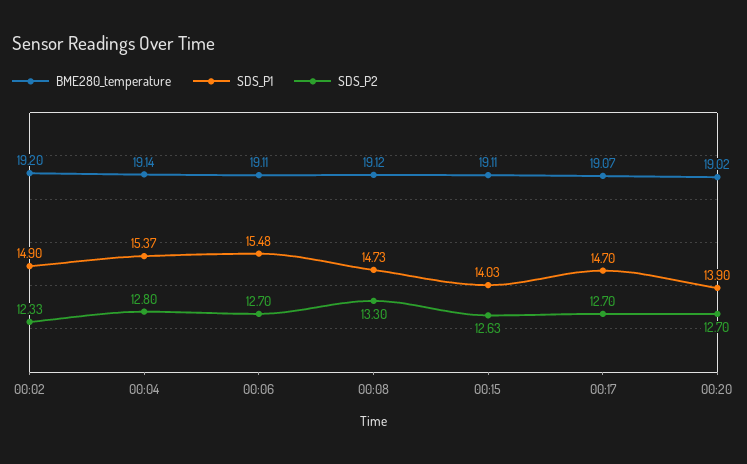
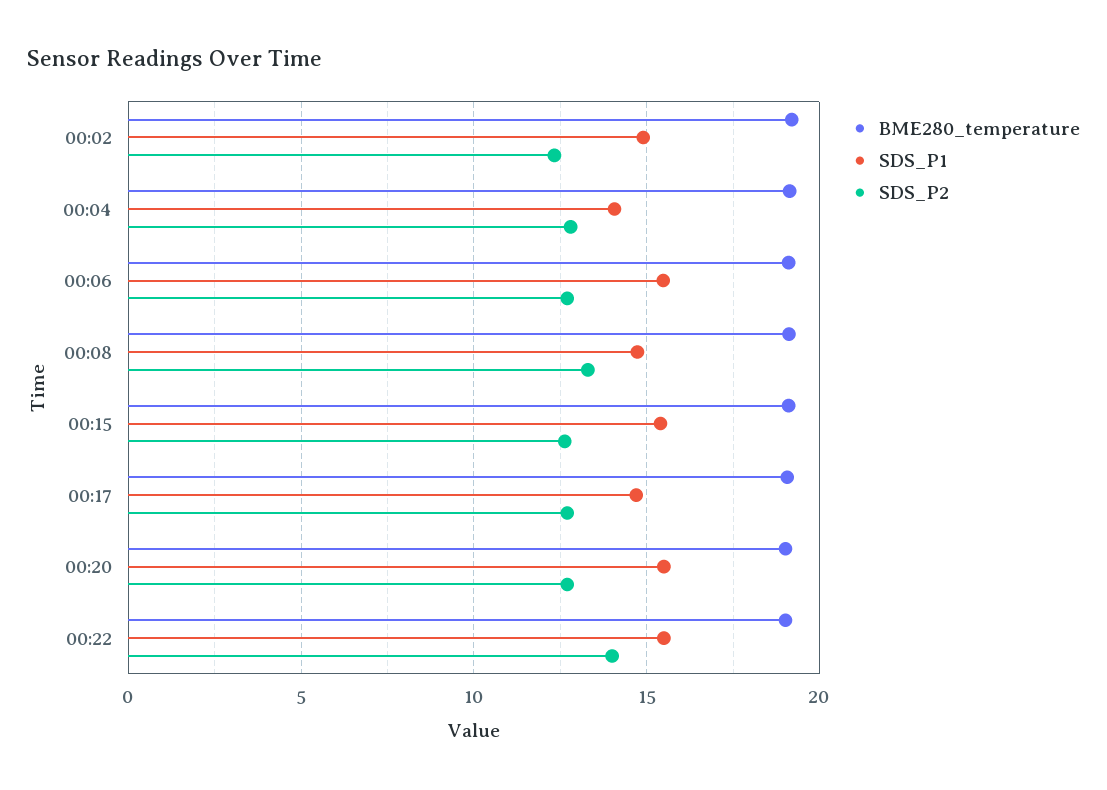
SDS_P1, 00:04: 15.37 -> 14
SDS_P1, 00:15: 14.03 -> 15.5
SDS_P1, 00:20: 13.9 -> 15.5
BME280_temperature, 00:22: none -> 19
SDS_P1, 00:22: none -> 15.5
SDS_P2, 00:22: none -> 14

